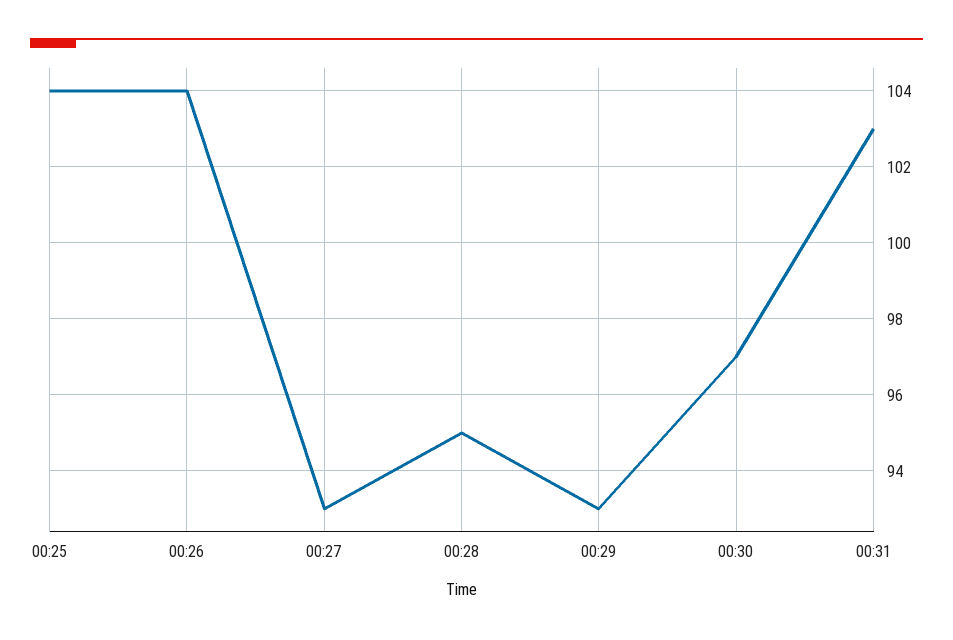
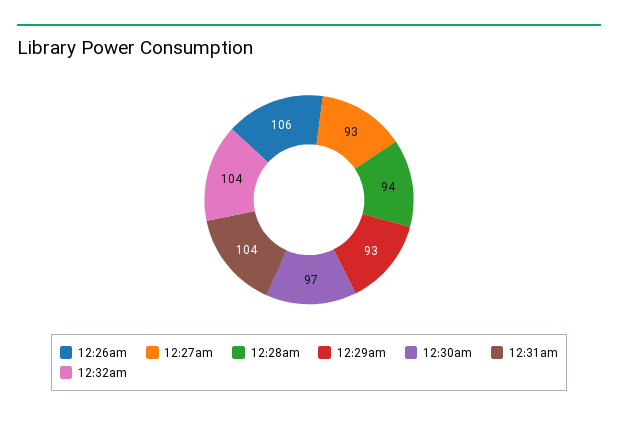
00:25: 104 -> none
00:26: 104 -> 106
00:28: 95 -> 94
00:31: 103 -> 104
12:32am: none -> 104

